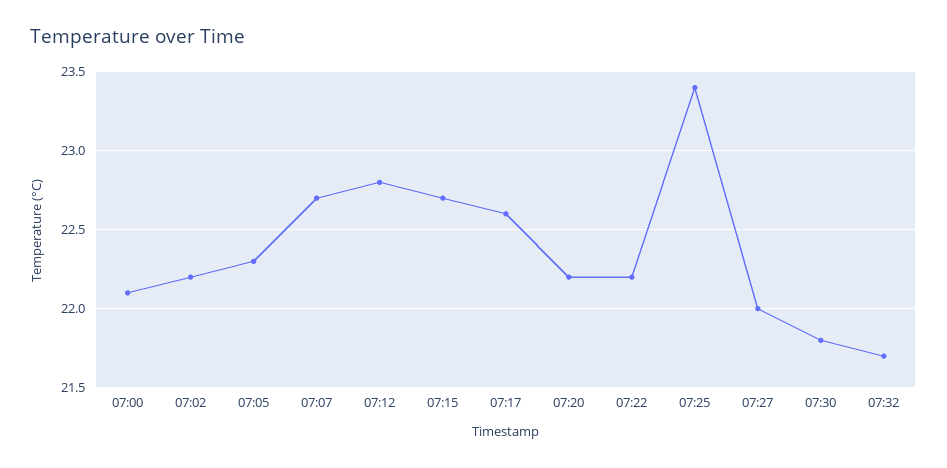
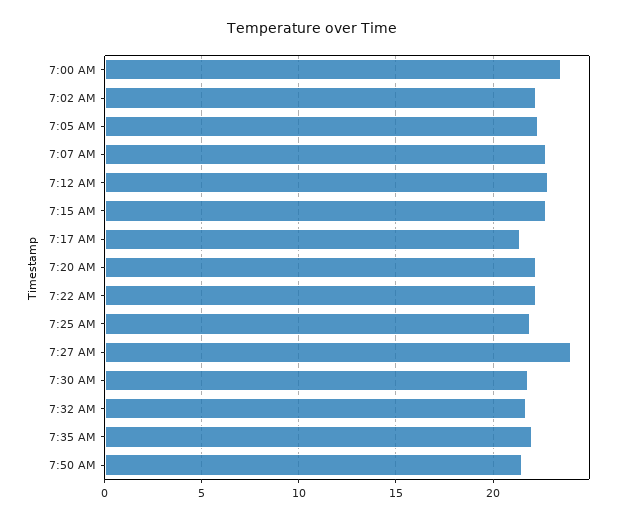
07:00: 22.1 -> 23.5
07:17: 22.6 -> 21.5
07:25: 23.4 -> 22
07:27: 22 -> 24
7:35 AM: none -> 22
7:50 AM: none -> 21.5

